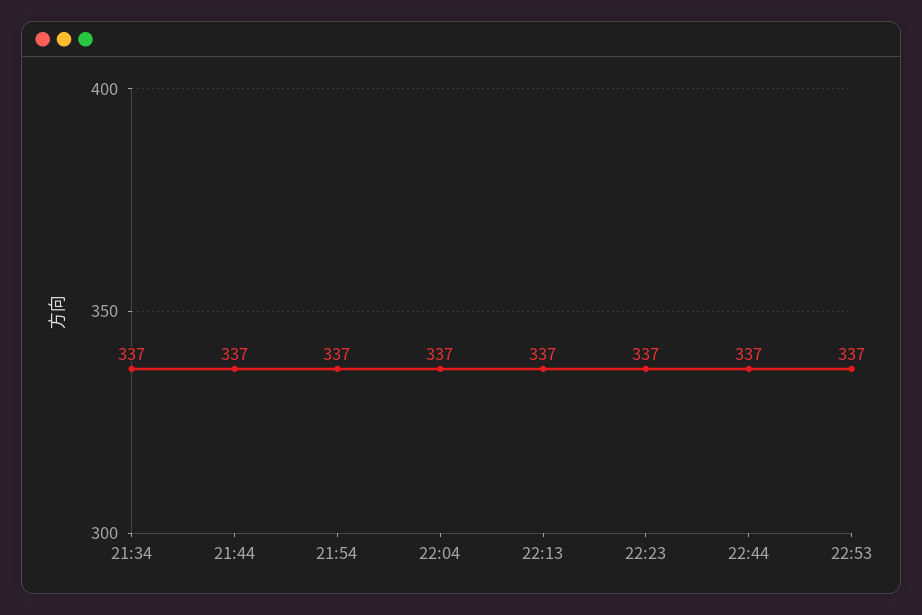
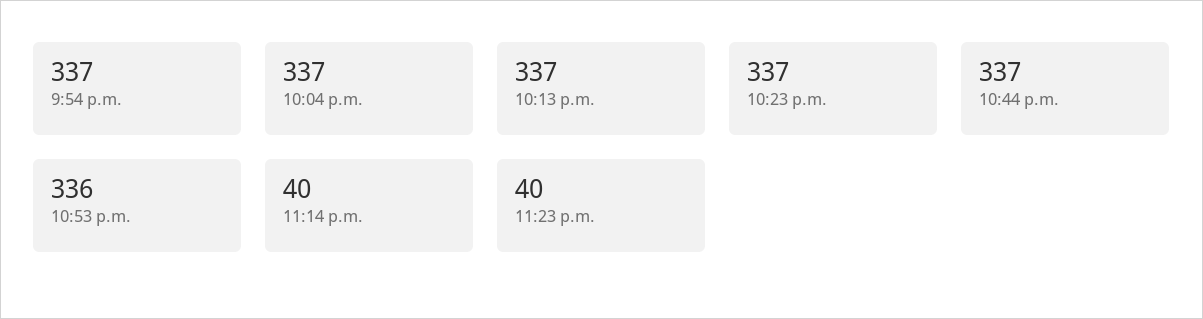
21:34: 337 -> none
21:44: 337 -> none
22:53: 337 -> 336
11:14 p.m.: none -> 40
11:23 p.m.: none -> 40

